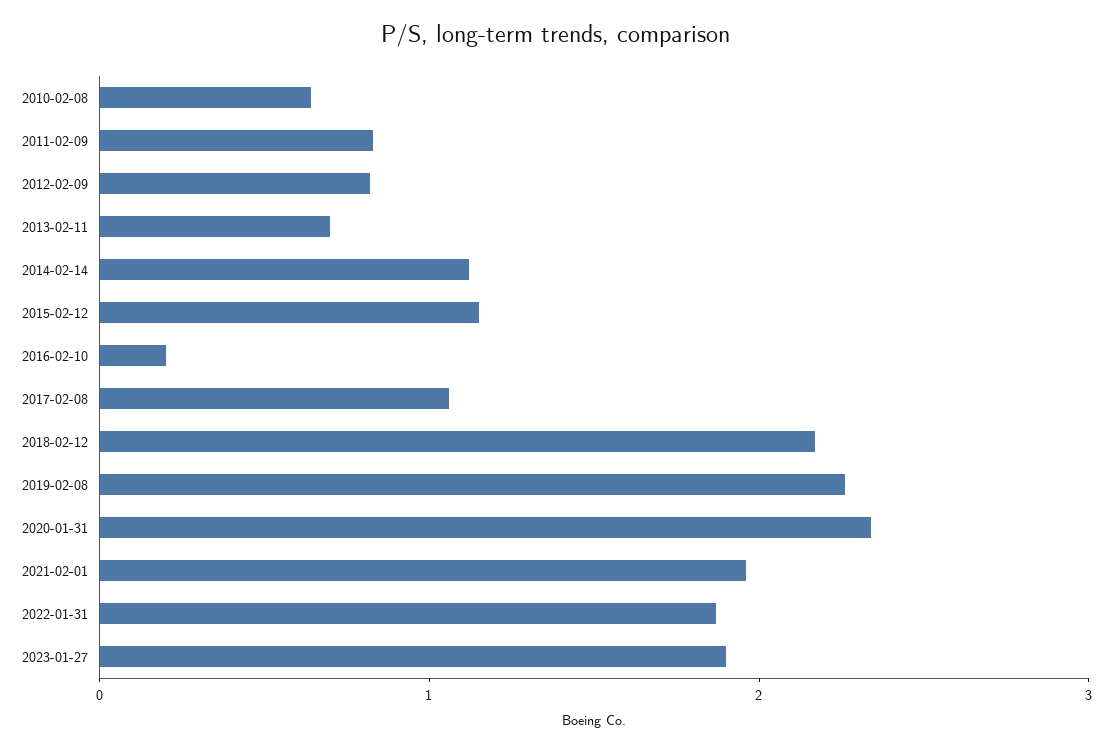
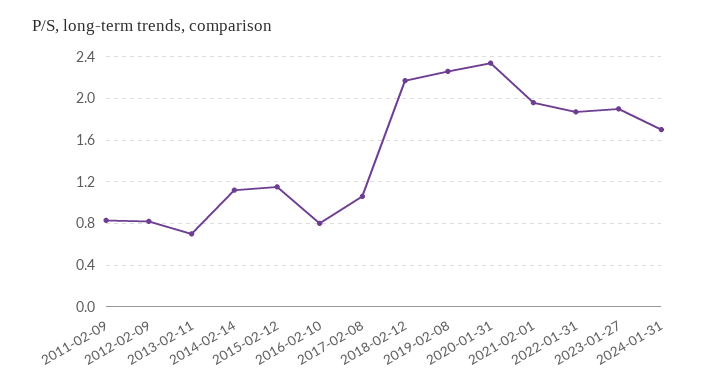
2010-02-08: 0.6 -> none
2016-02-10: 0.2 -> 0.8
2024-01-31: none -> 1.7

